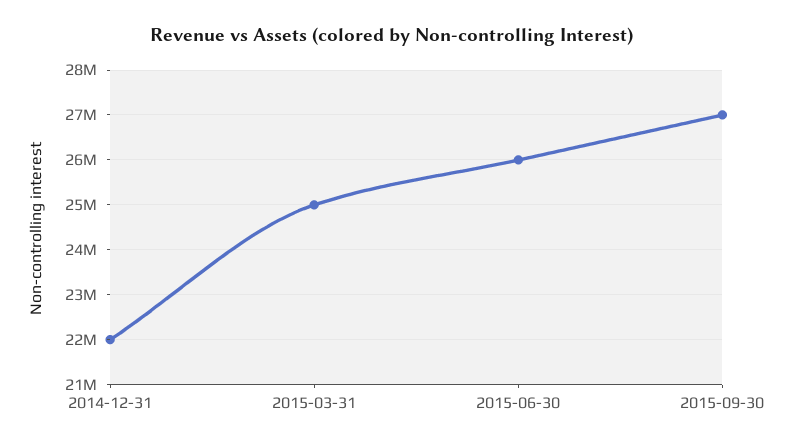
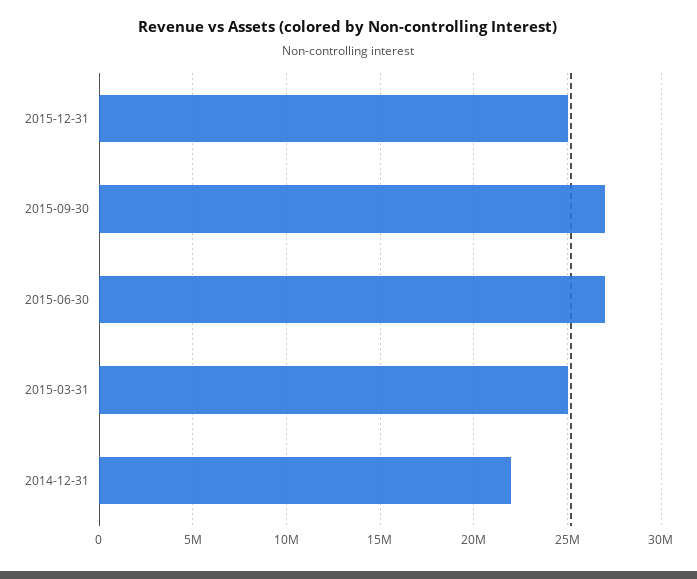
2015-06-30: 26000000 -> 27000000
2015-12-31: none -> 25000000

